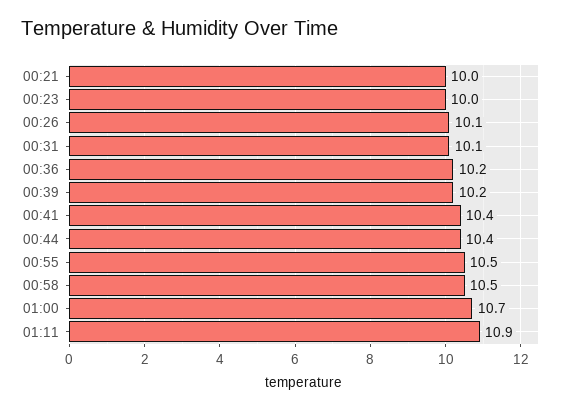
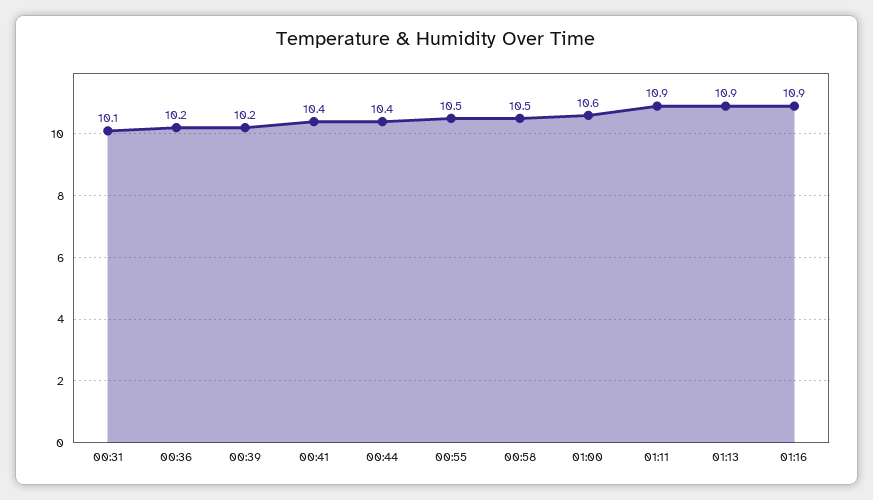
00:21: 10 -> none
00:23: 10 -> none
00:26: 10.1 -> none
01:00: 10.7 -> 10.6
01:13: none -> 10.9
01:16: none -> 10.9

